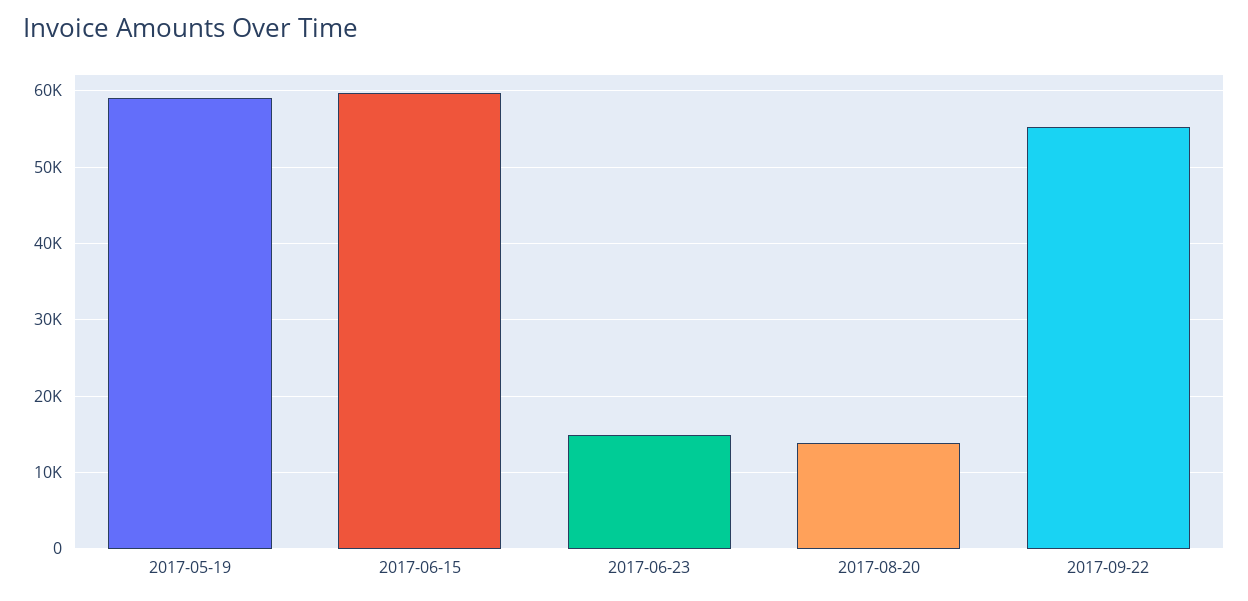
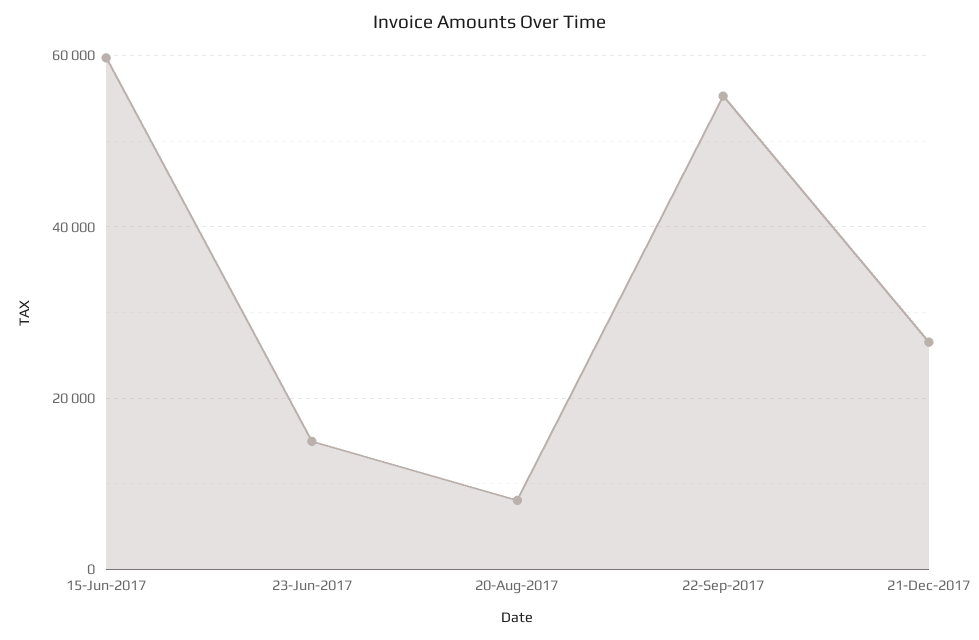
2017-05-19: 59000 -> none
2017-08-20: 14000 -> 8000
21-Dec-2017: none -> 26000

